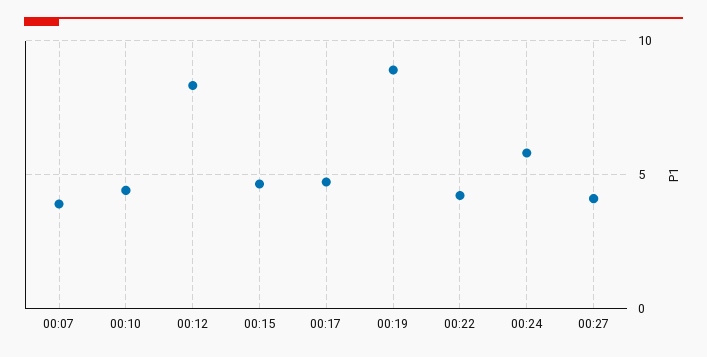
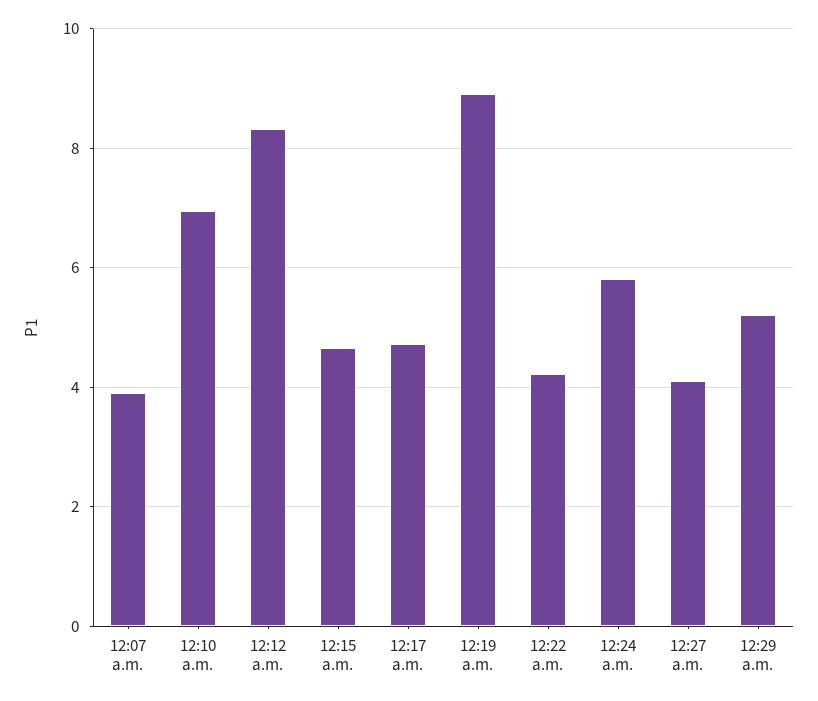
00:10: 4.5 -> 7
12:29 a.m.: none -> 5.2

